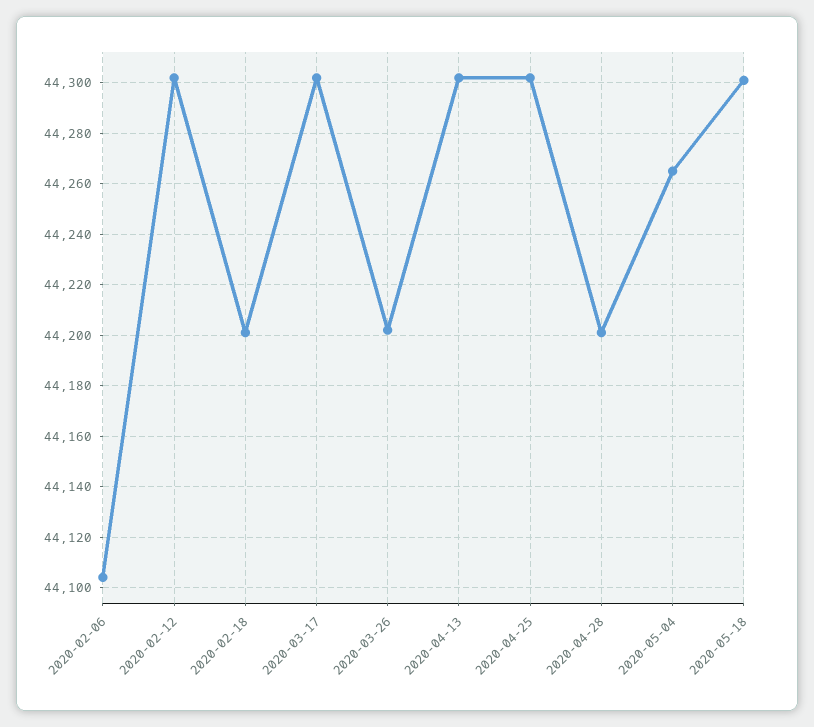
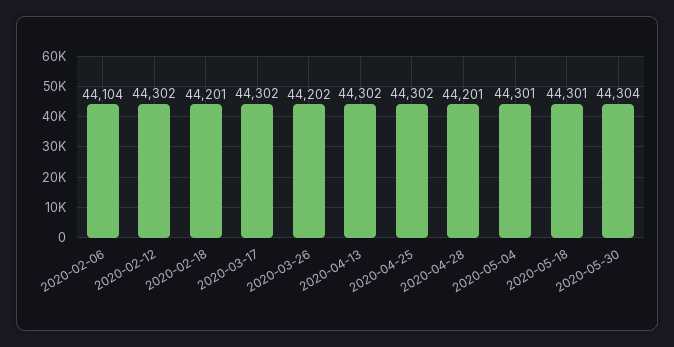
2020-05-04: 44265 -> 44301
2020-05-30: none -> 44304

